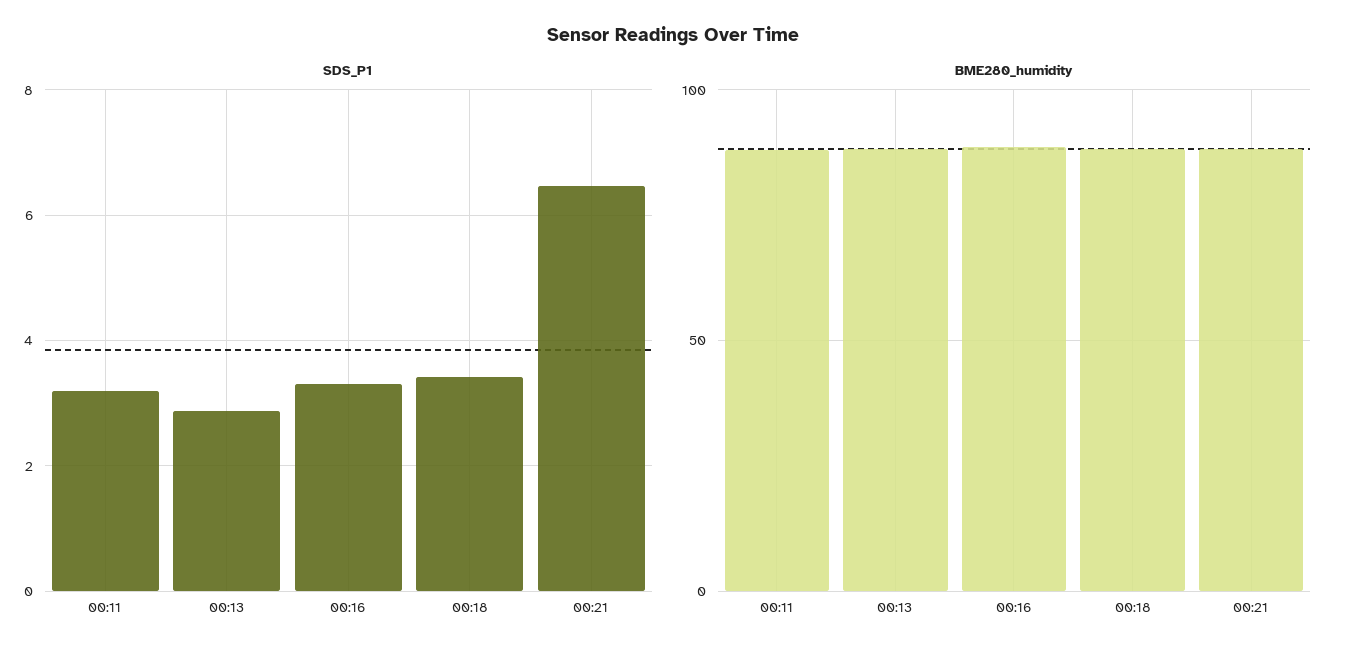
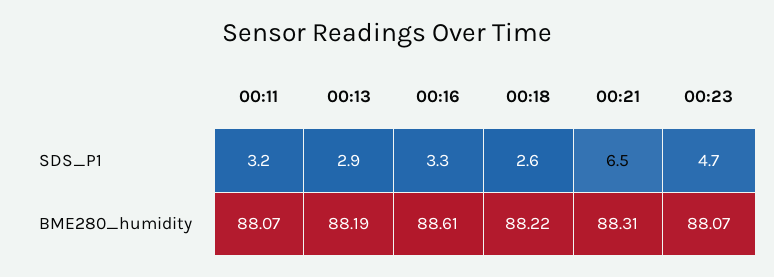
SDS_P1, 00:18: 3.4 -> 2.6
SDS_P1, 00:23: none -> 4.7
BME280_humidity, 00:23: none -> 88.07

